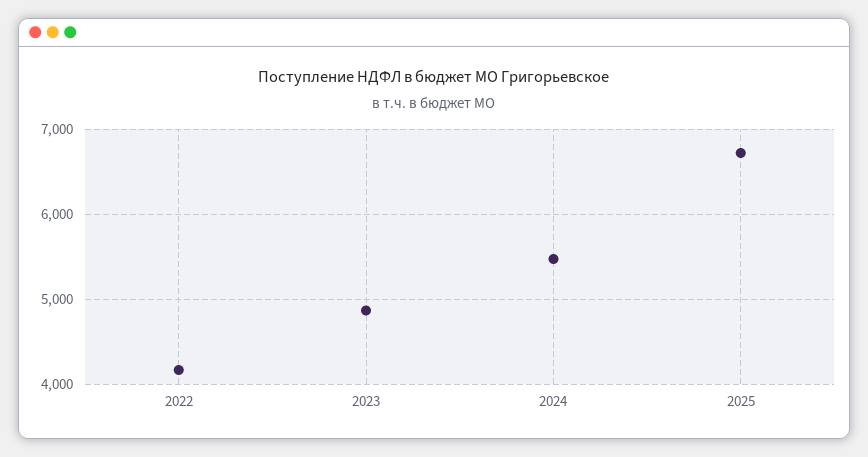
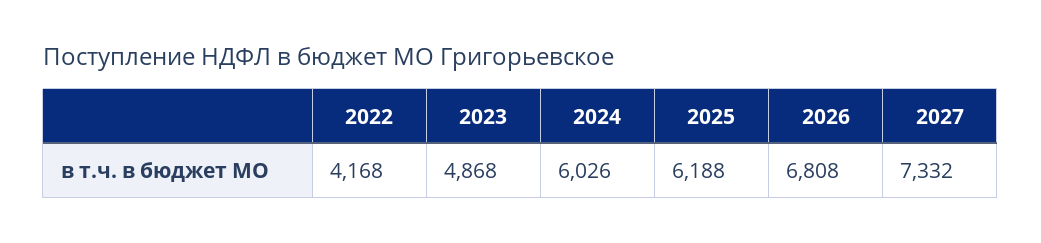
2024: 5500 -> 6026
2025: 6700 -> 6188
2026: none -> 6808
2027: none -> 7332

